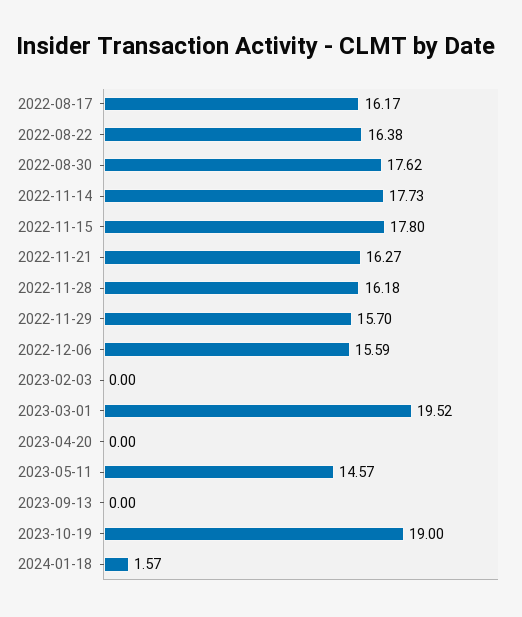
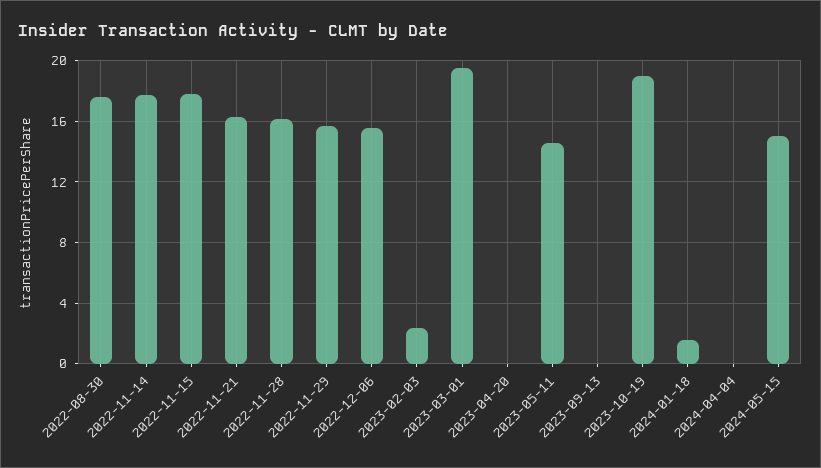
2022-08-17: 16.17 -> none
2022-08-22: 16.38 -> none
2023-02-03: 0 -> 2.5
2024-04-04: none -> 0
2024-05-15: none -> 15

